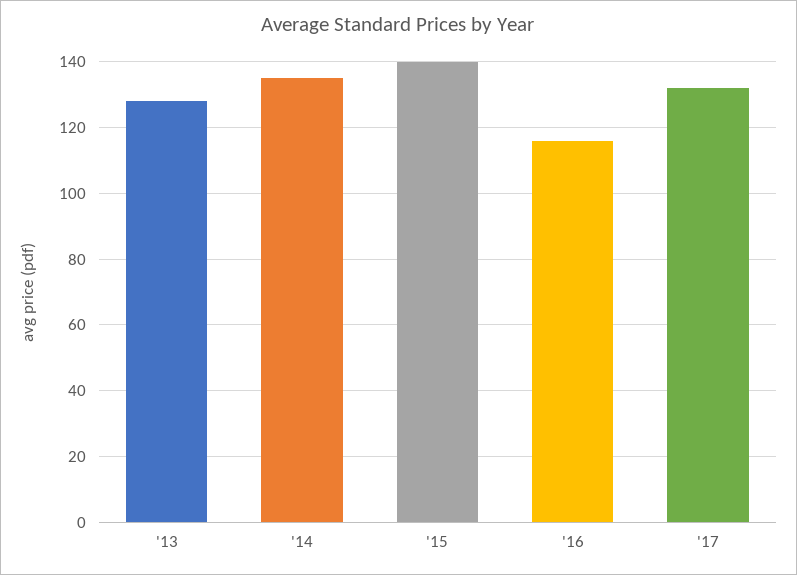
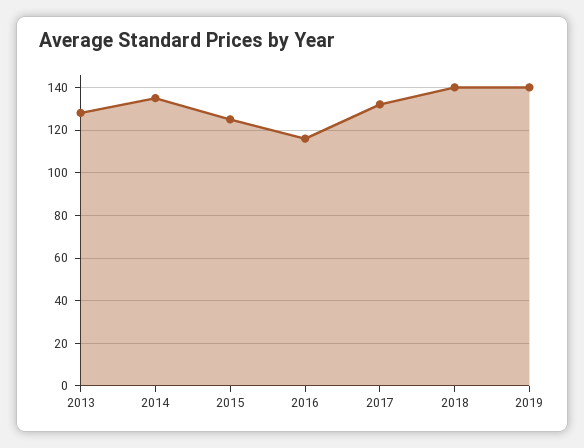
'15: 140 -> 125
2018: none -> 140
2019: none -> 140

